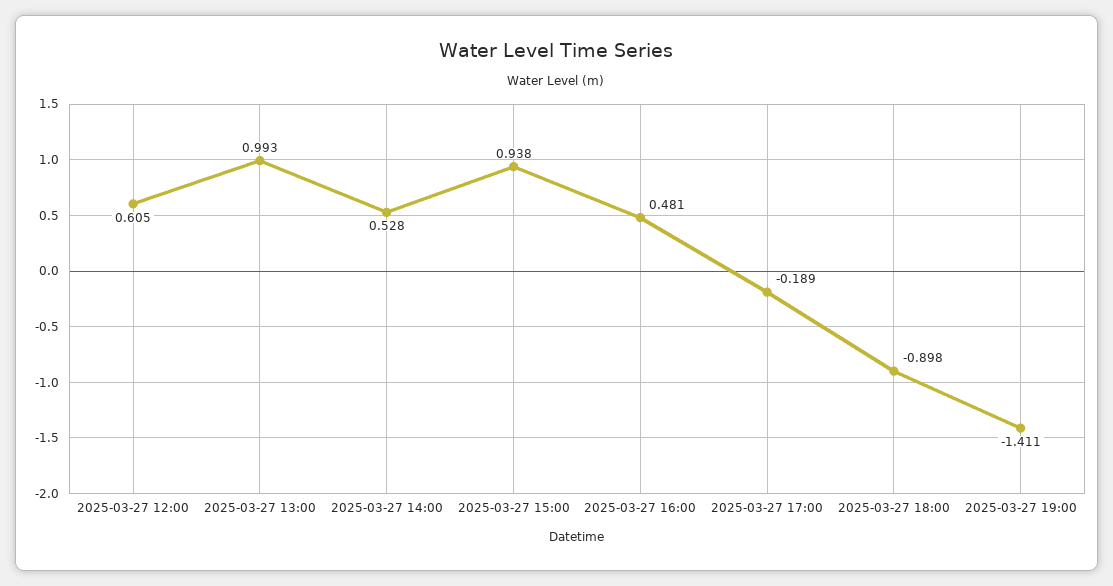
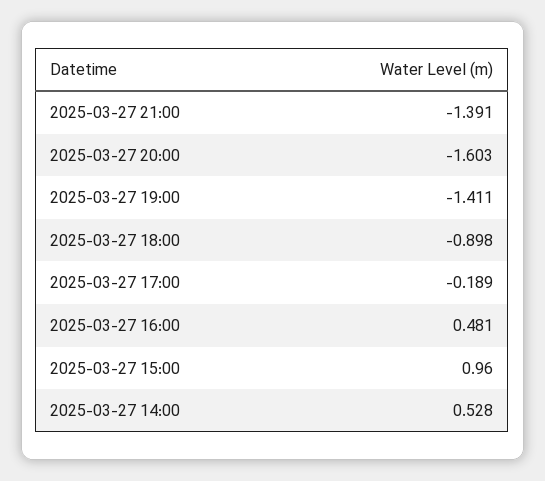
2025-03-27 12:00: 0.605 -> none
2025-03-27 13:00: 0.993 -> none
2025-03-27 15:00: 0.938 -> 0.96
2025-03-27 21:00: none -> -1.391
2025-03-27 20:00: none -> -1.603

